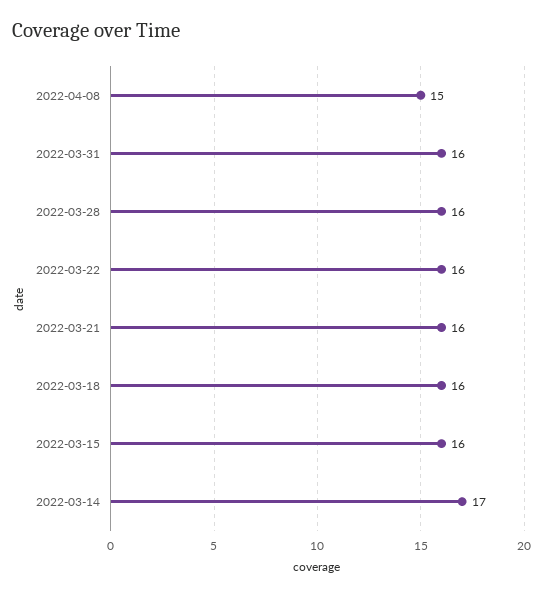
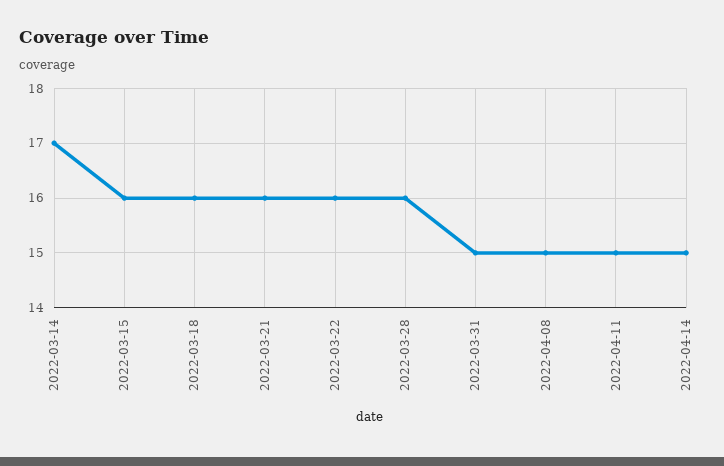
2022-03-31: 16 -> 15
2022-04-11: none -> 15
2022-04-14: none -> 15

